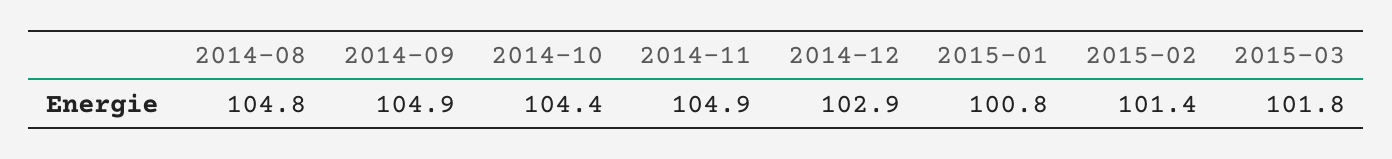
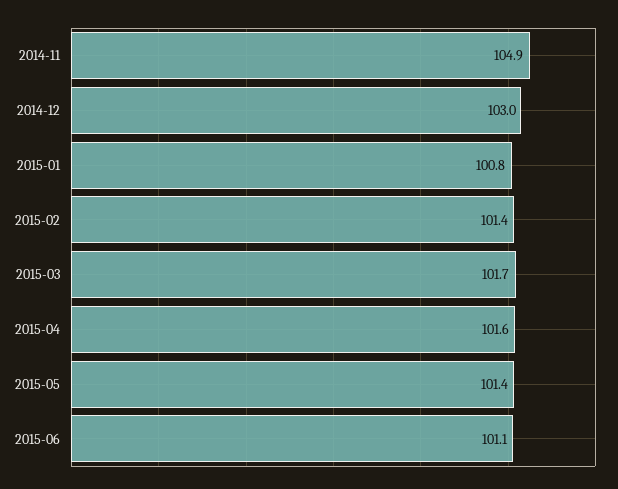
2014-08: 104.8 -> none
2014-09: 104.9 -> none
2014-10: 104.4 -> none
2014-12: 102.9 -> 103
2015-03: 101.8 -> 101.7
2015-04: none -> 101.6
2015-05: none -> 101.4
2015-06: none -> 101.1

